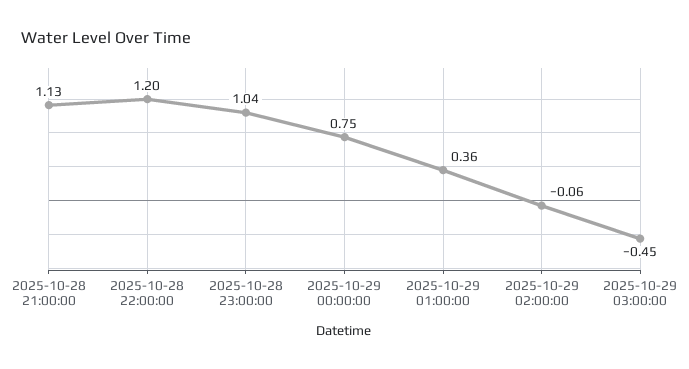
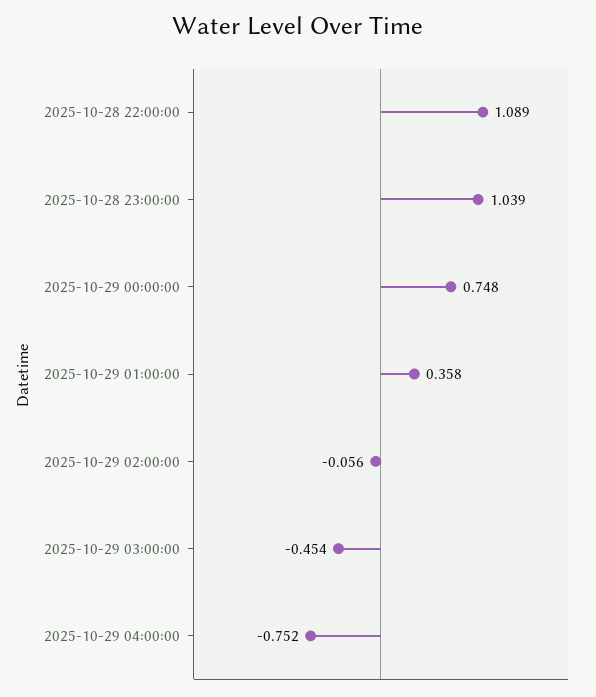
2025-10-28 21:00:00: 1.13 -> none
2025-10-28 22:00:00: 1.2 -> 1.089
2025-10-29 04:00:00: none -> -0.752

